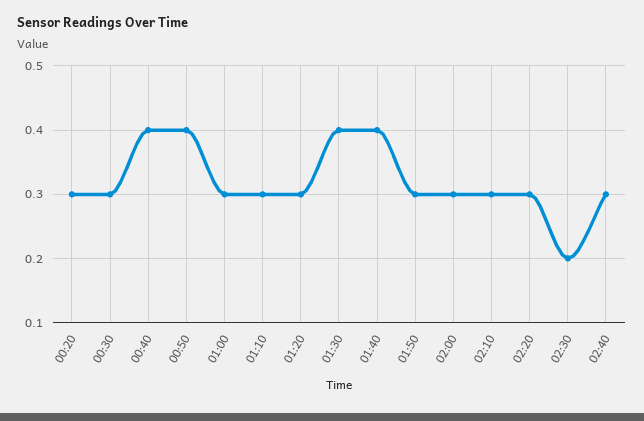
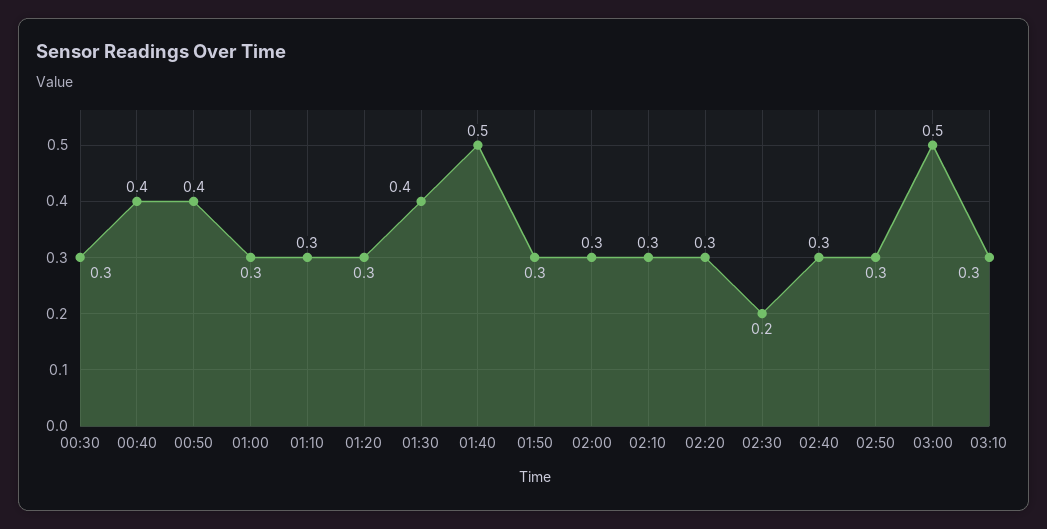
00:20: 0.3 -> none
01:40: 0.4 -> 0.5
02:50: none -> 0.3
03:00: none -> 0.5
03:10: none -> 0.3

